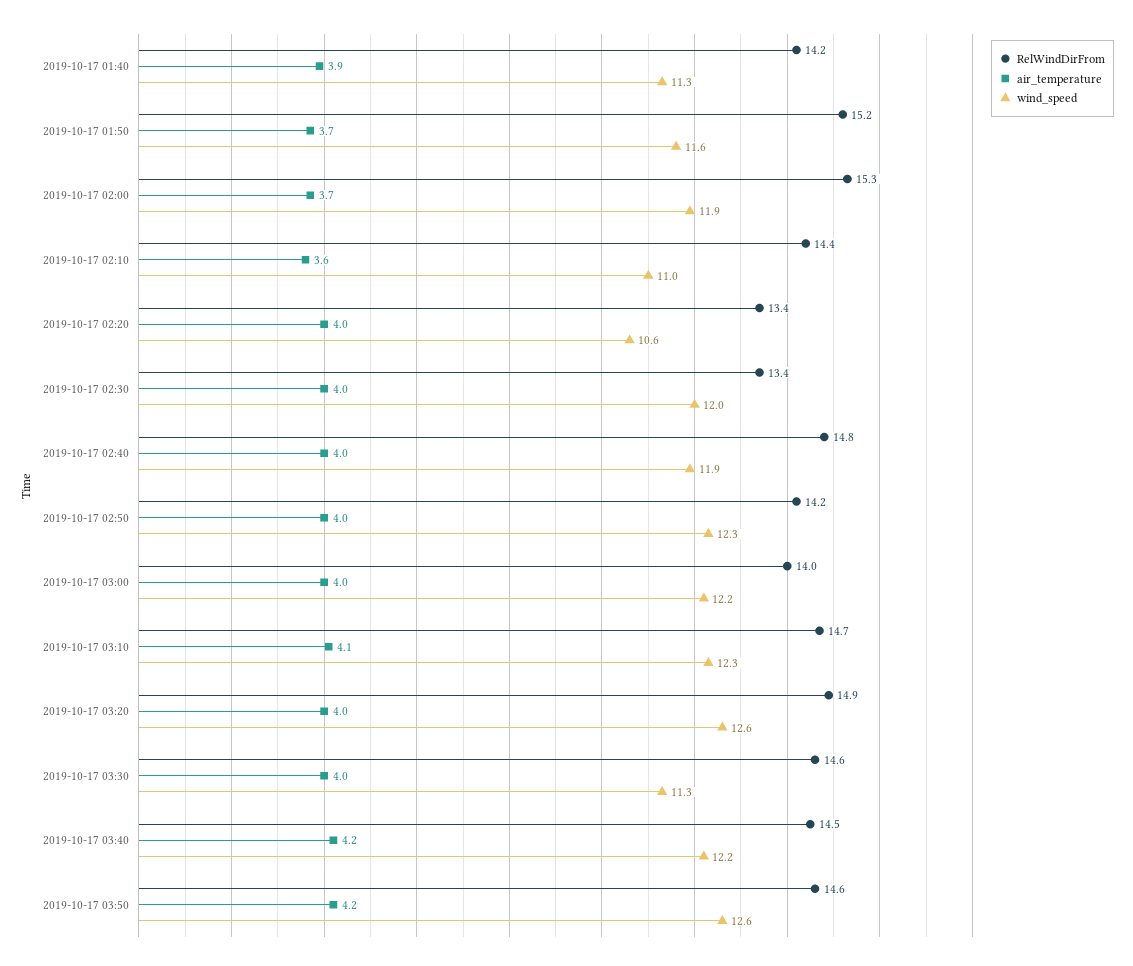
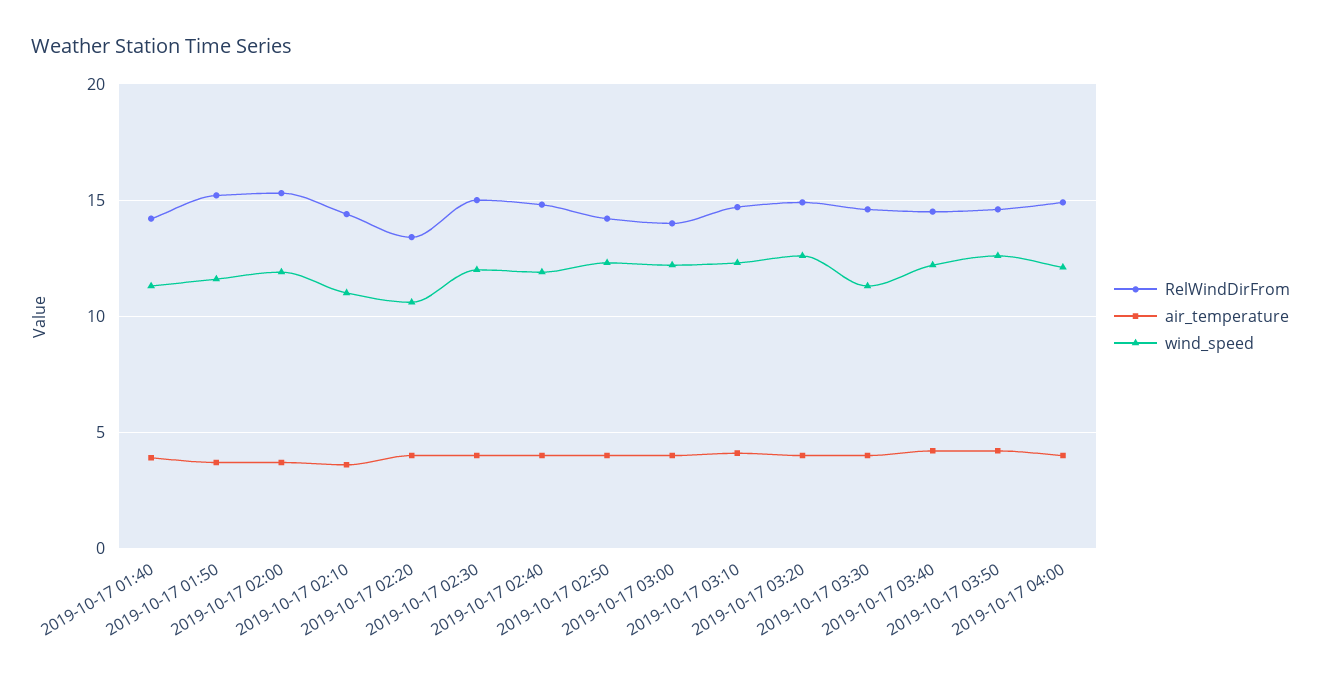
RelWindDirFrom, 2019-10-17 02:30: 13.4 -> 15
RelWindDirFrom, 2019-10-17 04:00: none -> 15
air_temperature, 2019-10-17 04:00: none -> 4
wind_speed, 2019-10-17 04:00: none -> 12

